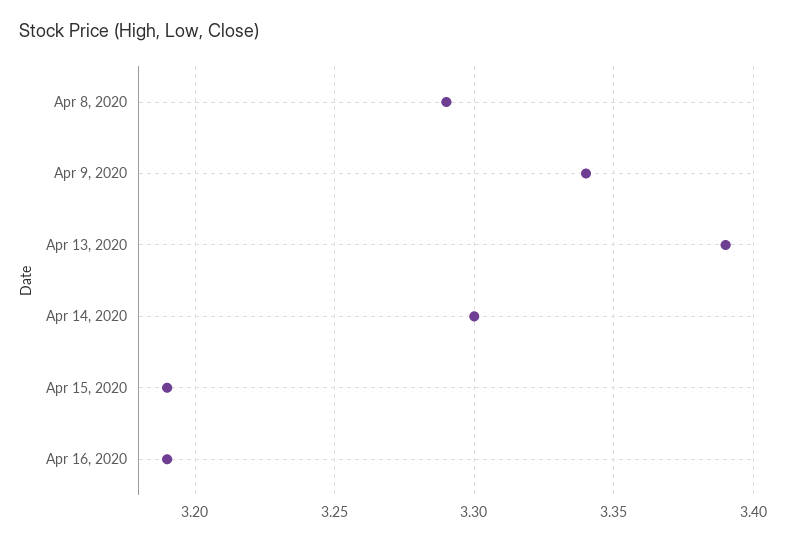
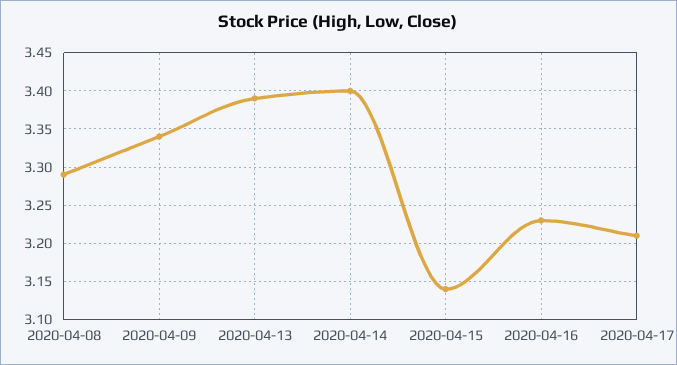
Apr 14, 2020: 3.3 -> 3.4
Apr 15, 2020: 3.19 -> 3.14
Apr 16, 2020: 3.19 -> 3.23
2020-04-17: none -> 3.21

